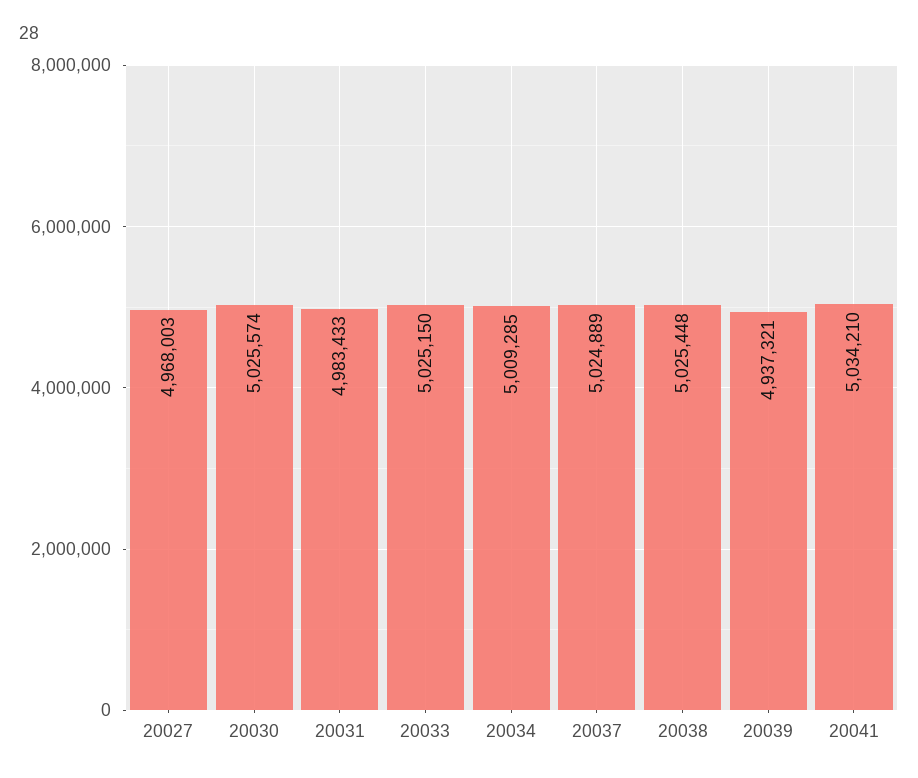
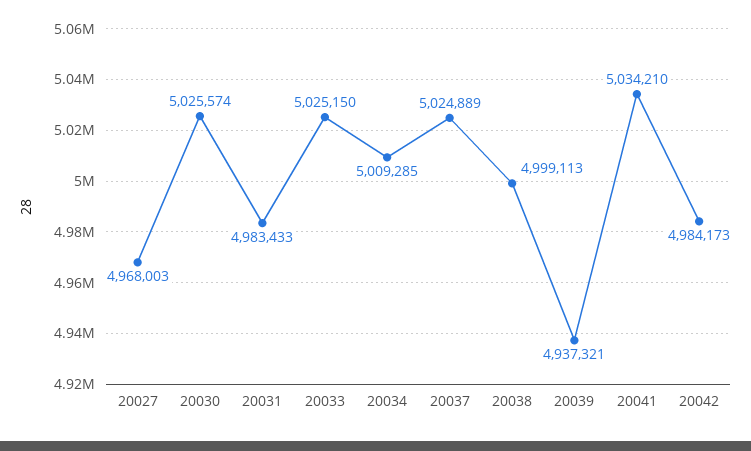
20038: 5025448 -> 4999113
20042: none -> 4984173

